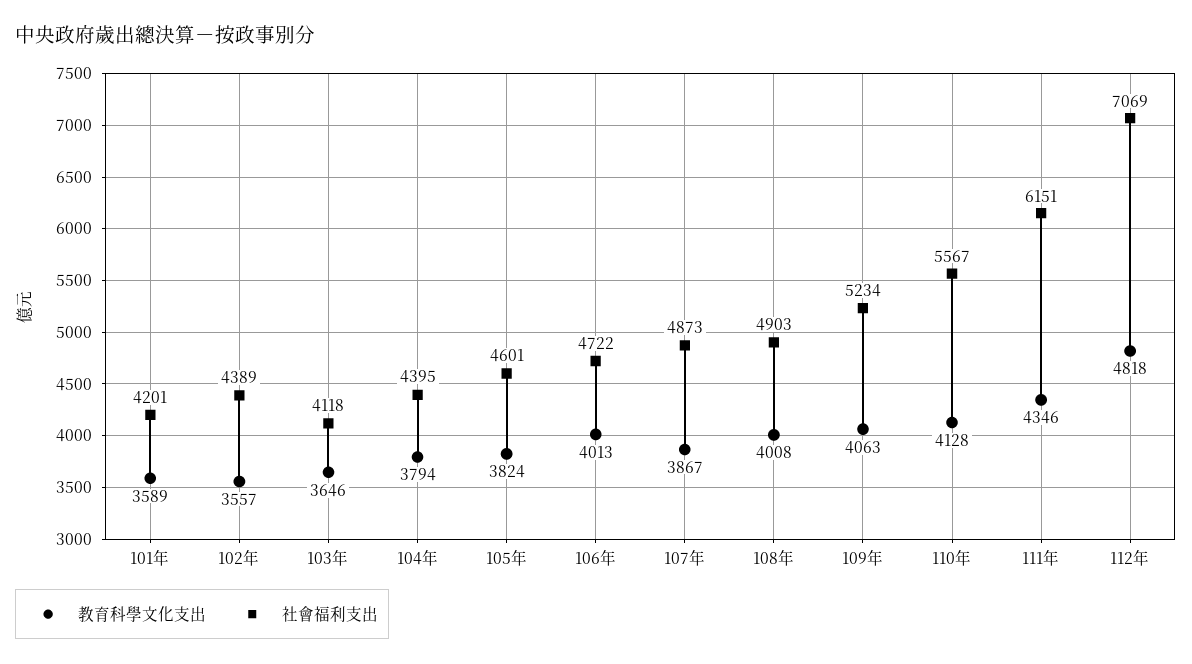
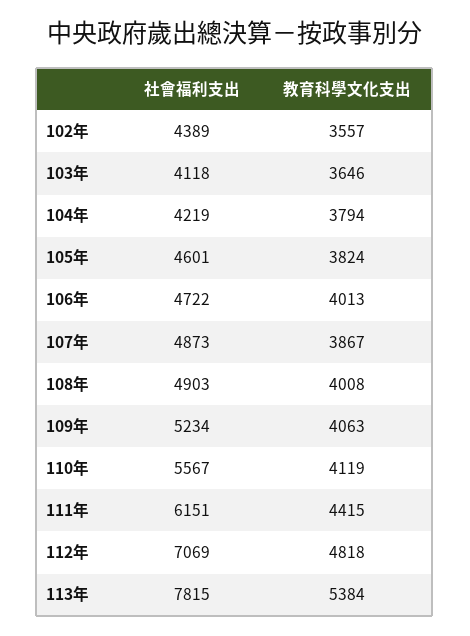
教育科學文化支出, 101年: 3589 -> none
社會福利支出, 101年: 4201 -> none
社會福利支出, 104年: 4395 -> 4219
教育科學文化支出, 110年: 4128 -> 4119
教育科學文化支出, 111年: 4346 -> 4415
社會福利支出, 113年: none -> 7815
教育科學文化支出, 113年: none -> 5384

